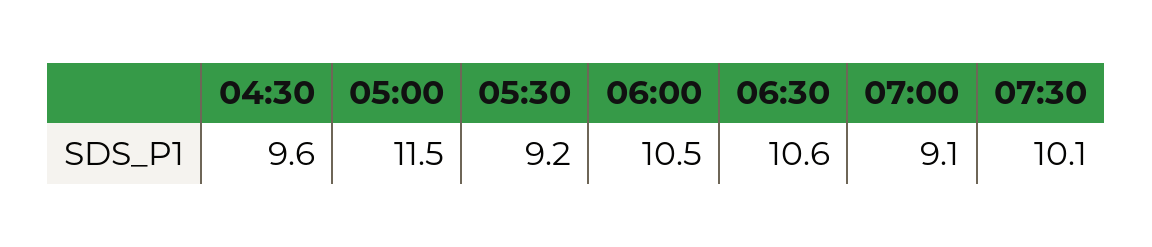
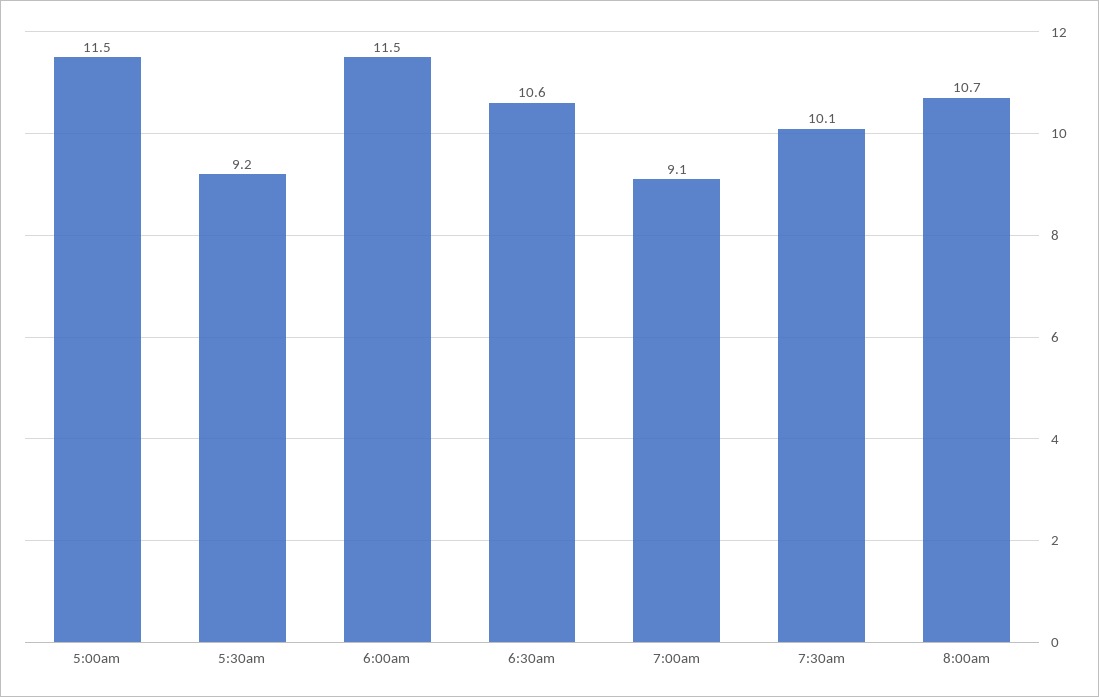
04:30: 9.6 -> none
06:00: 10.5 -> 11.5
8:00am: none -> 10.7

